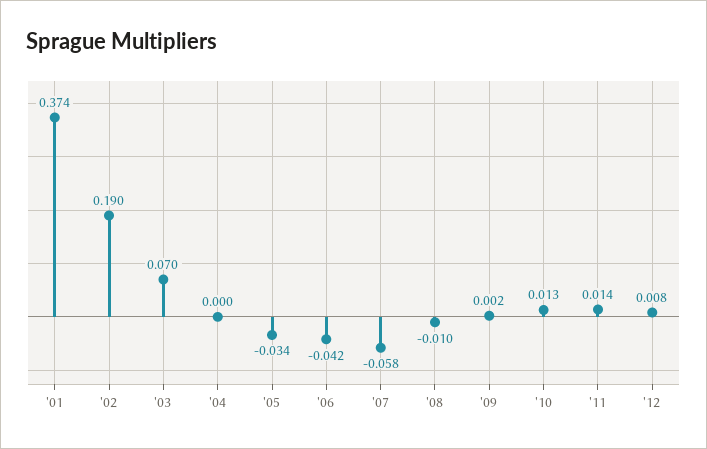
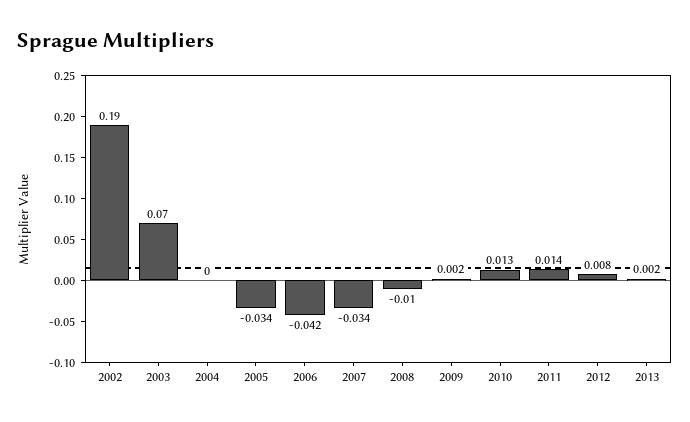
'01: 0.374 -> none
'07: -0.058 -> -0.034
2013: none -> 0.002

